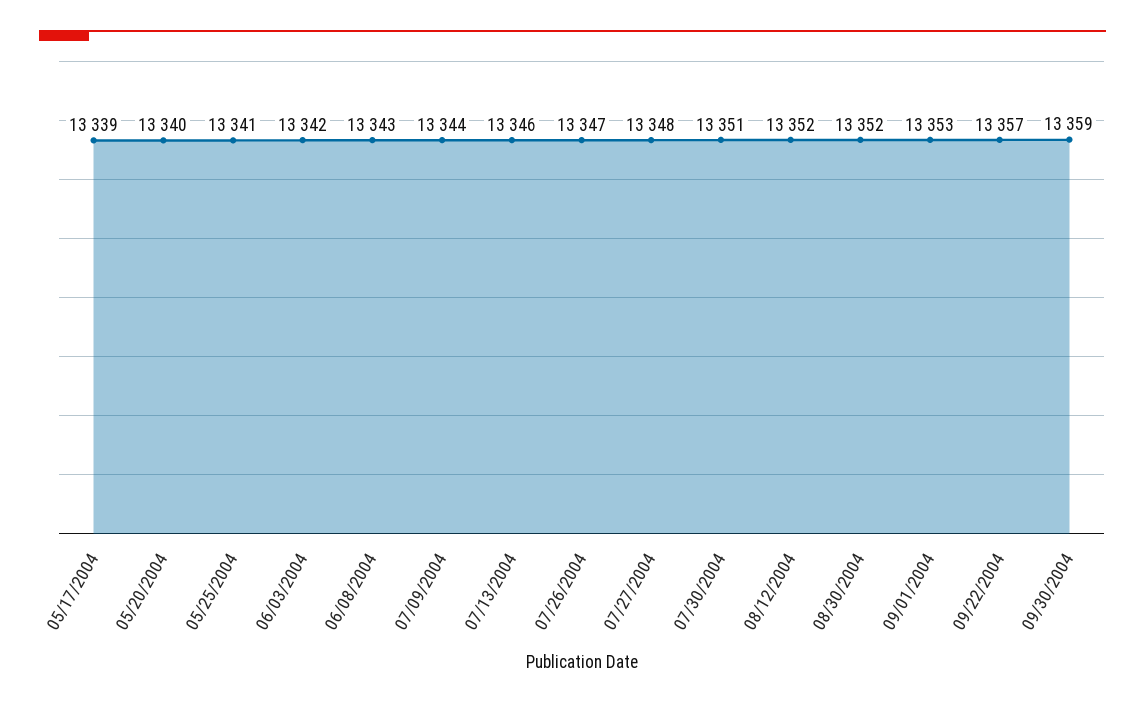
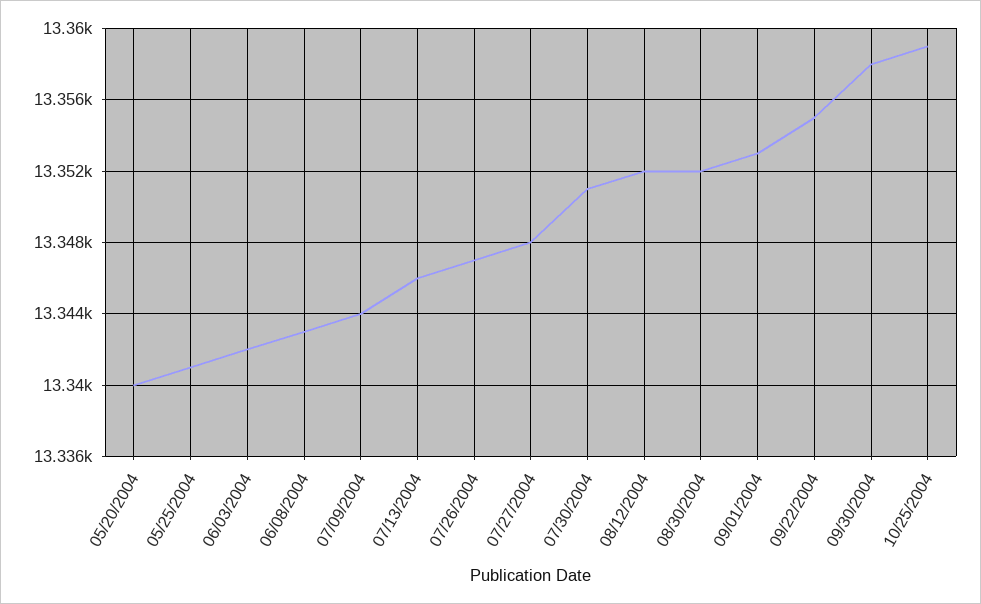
05/17/2004: 13339 -> none
09/22/2004: 13357 -> 13355
09/30/2004: 13359 -> 13358
10/25/2004: none -> 13359

